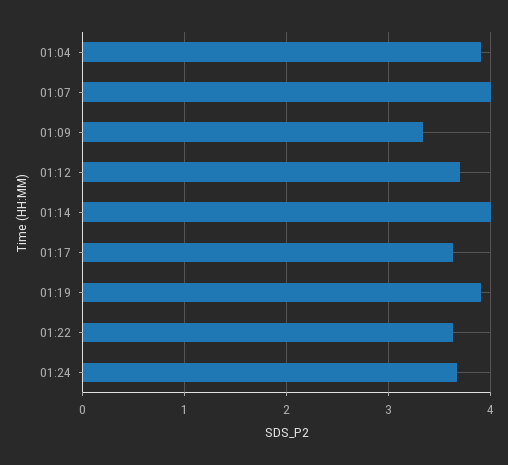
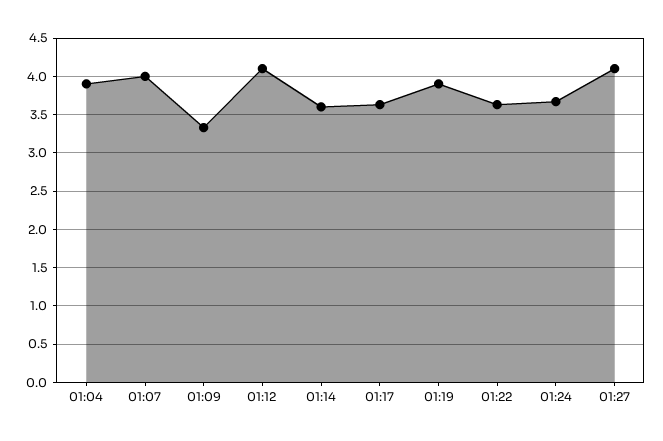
01:12: 3.7 -> 4.1
01:14: 4 -> 3.6
01:27: none -> 4.1

